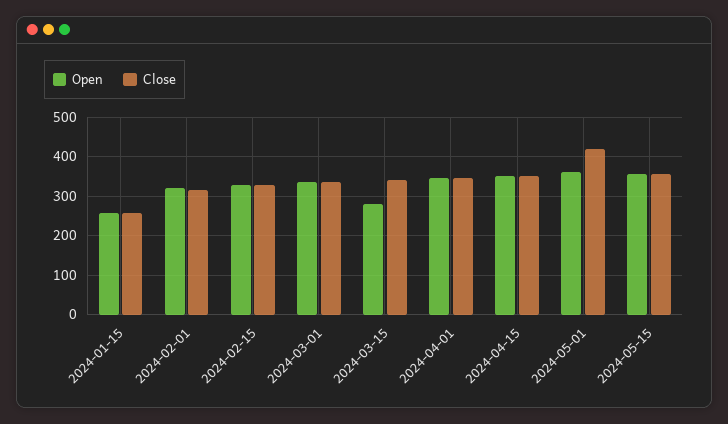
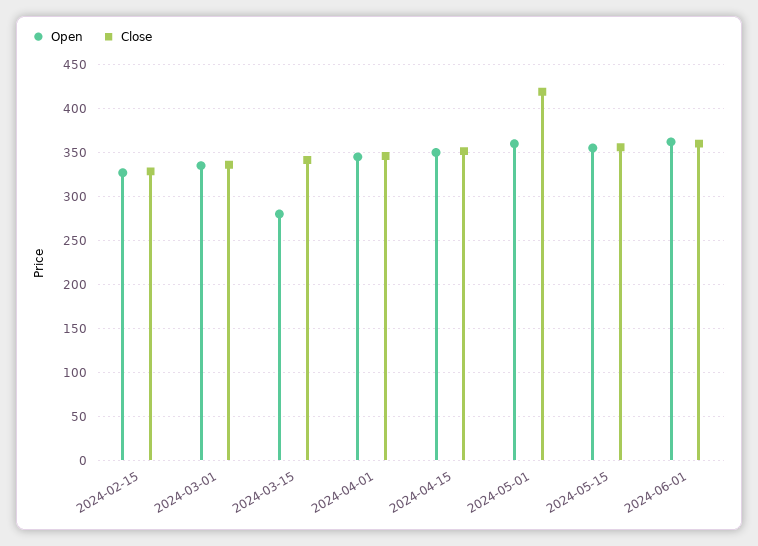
Open, 2024-01-15: 260 -> none
Close, 2024-01-15: 260 -> none
Open, 2024-02-01: 320 -> none
Close, 2024-02-01: 320 -> none
Open, 2024-06-01: none -> 360
Close, 2024-06-01: none -> 360

